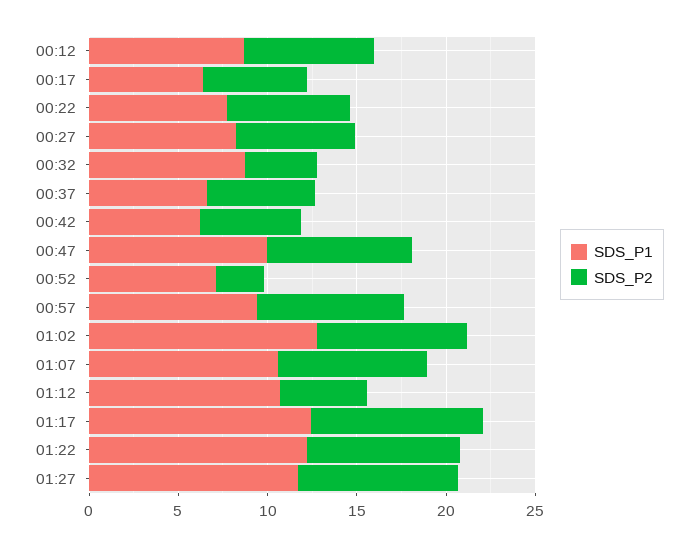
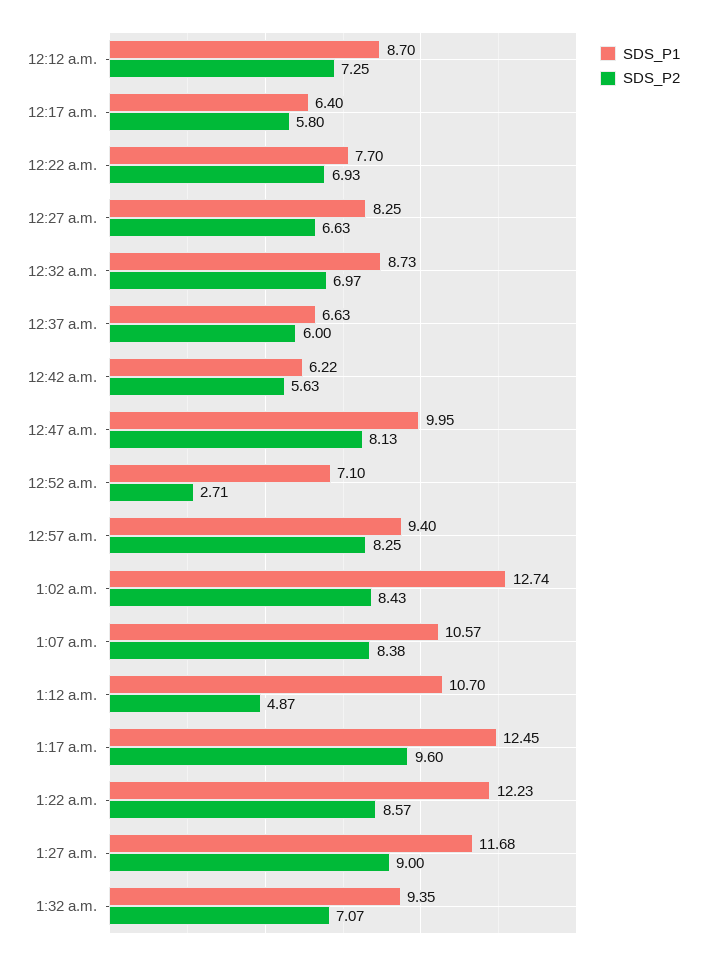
SDS_P2, 00:32: 4 -> 6.97
SDS_P1, 1:32 a.m.: none -> 9.35
SDS_P2, 1:32 a.m.: none -> 7.07

